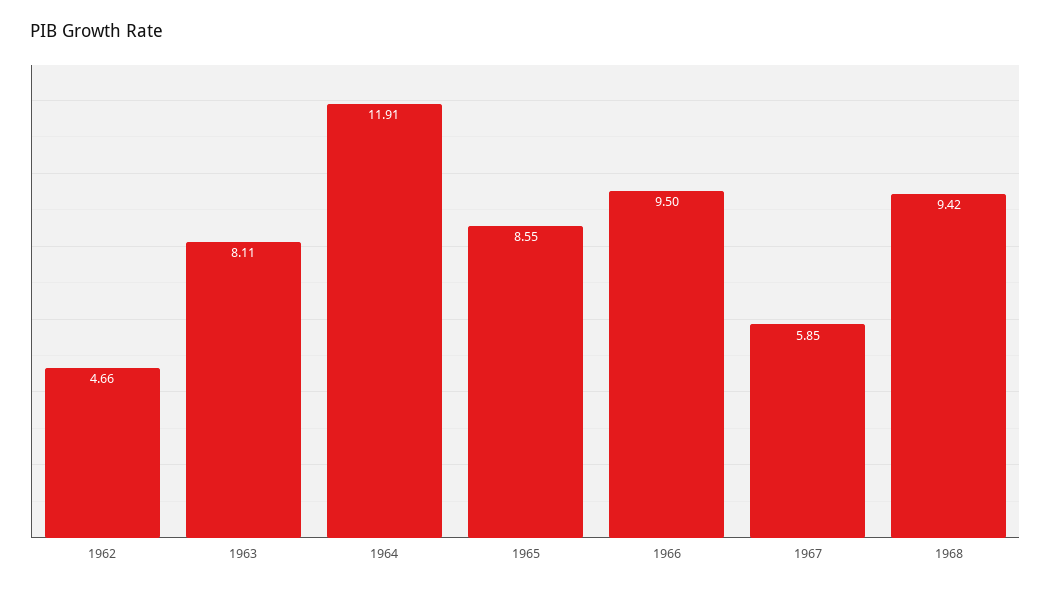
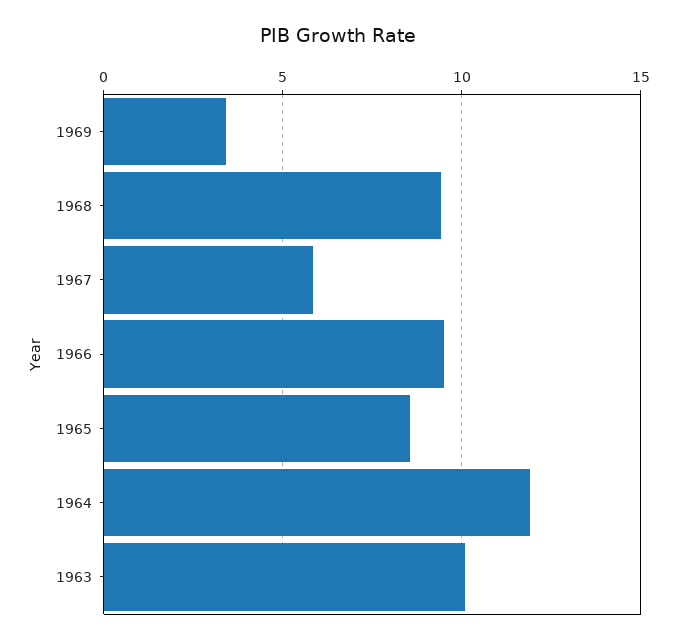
1962: 4.66 -> none
1963: 8.11 -> 10
1969: none -> 3.5

